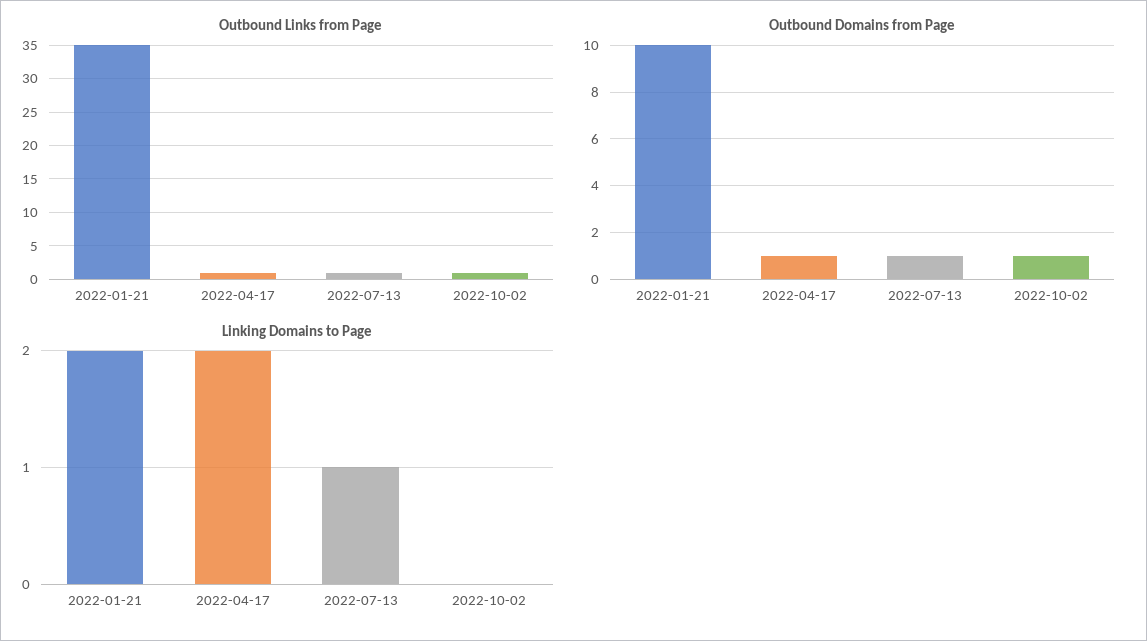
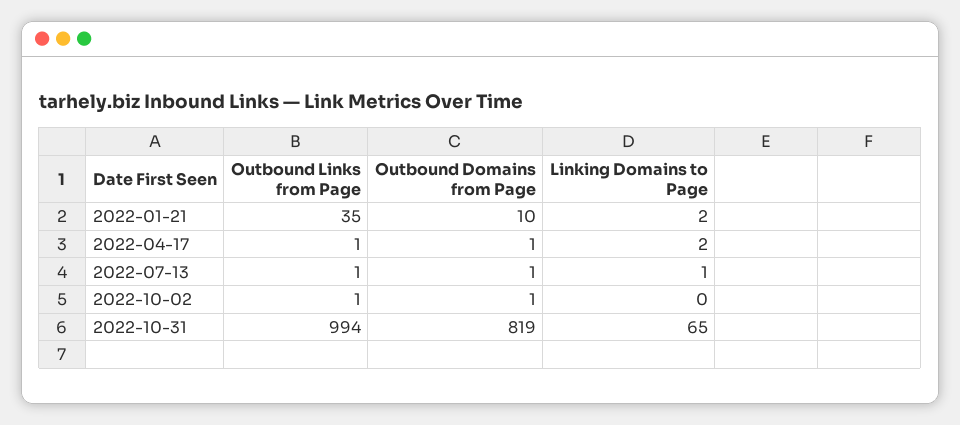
Outbound Links from Page, 2022-10-31: none -> 994
Outbound Domains from Page, 2022-10-31: none -> 819
Linking Domains to Page, 2022-10-31: none -> 65

